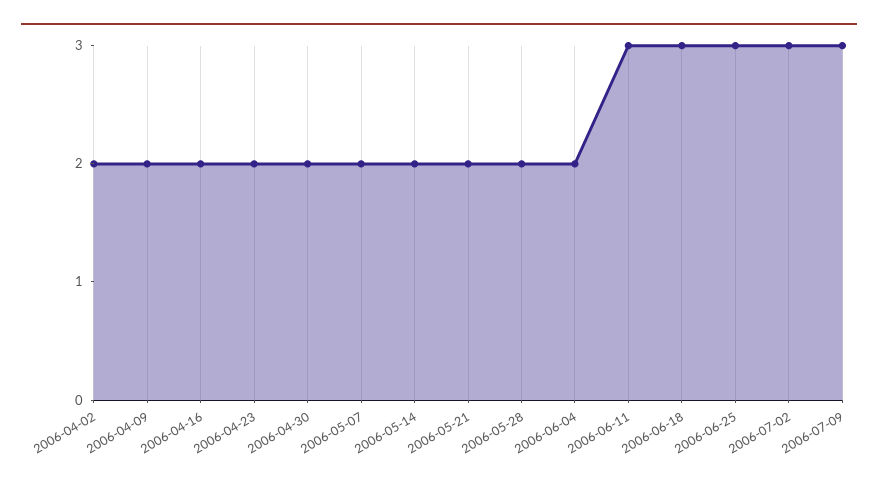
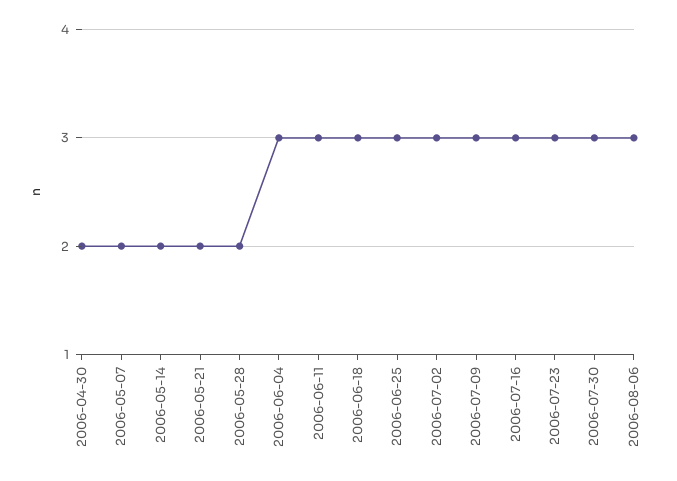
2006-04-02: 2 -> none
2006-04-09: 2 -> none
2006-04-16: 2 -> none
2006-04-23: 2 -> none
2006-06-04: 2 -> 3
2006-07-16: none -> 3
2006-07-23: none -> 3
2006-07-30: none -> 3
2006-08-06: none -> 3

